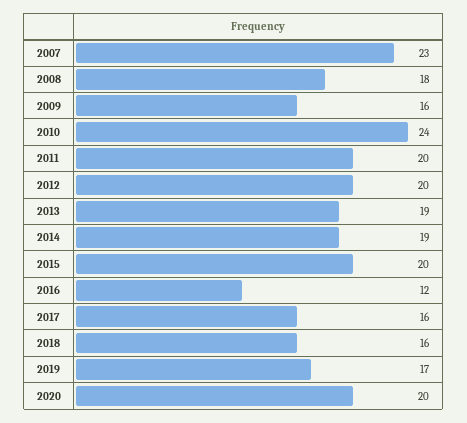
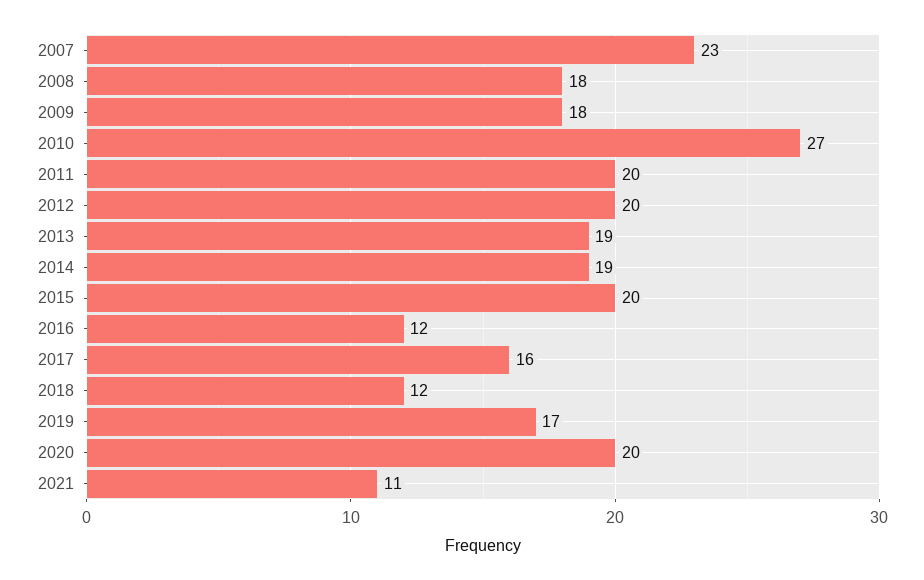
2009: 16 -> 18
2010: 24 -> 27
2018: 16 -> 12
2021: none -> 11

